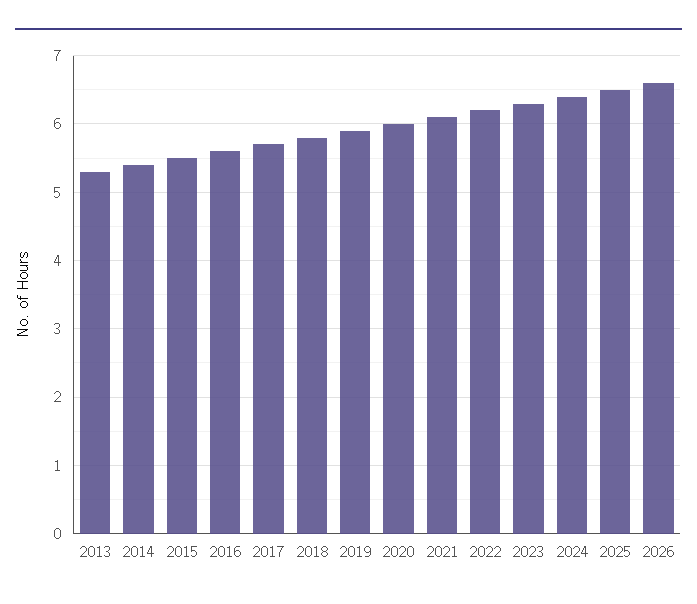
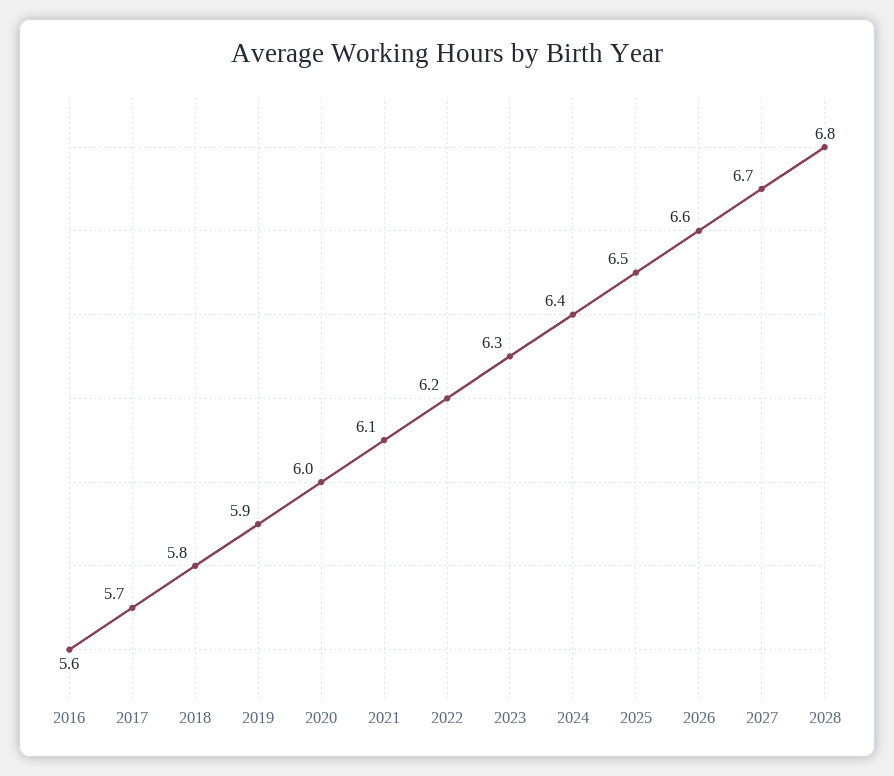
2013: 5.3 -> none
2014: 5.4 -> none
2015: 5.5 -> none
2027: none -> 6.7
2028: none -> 6.8

